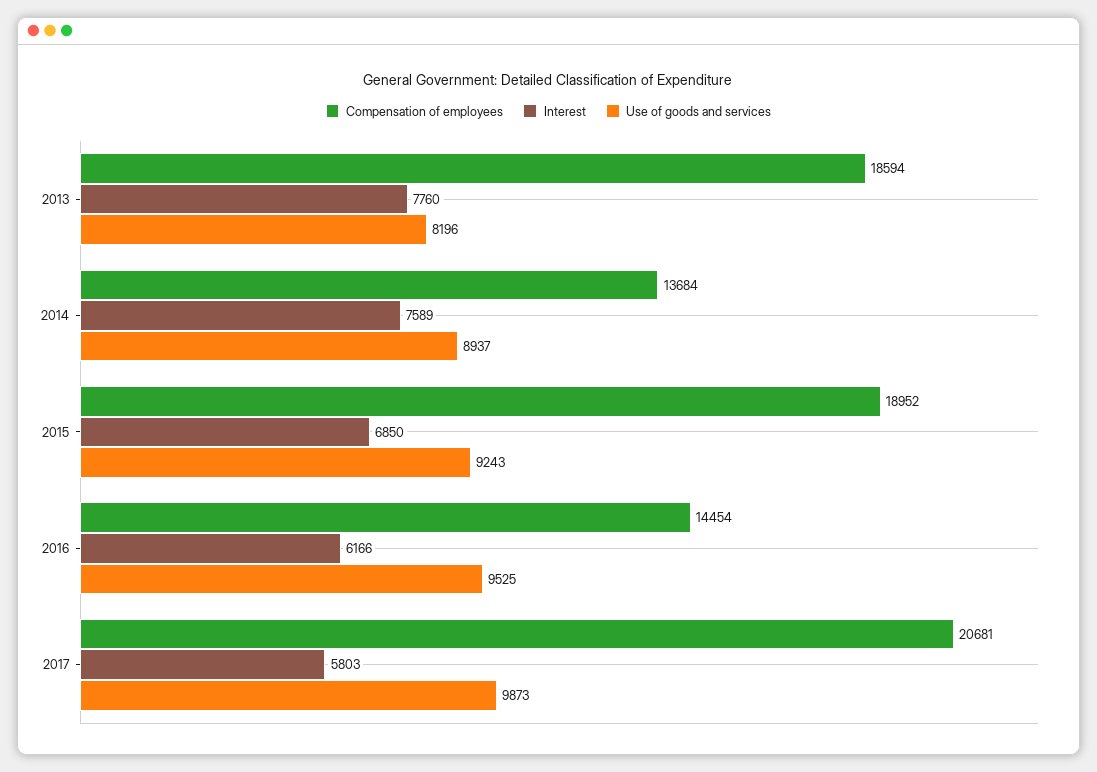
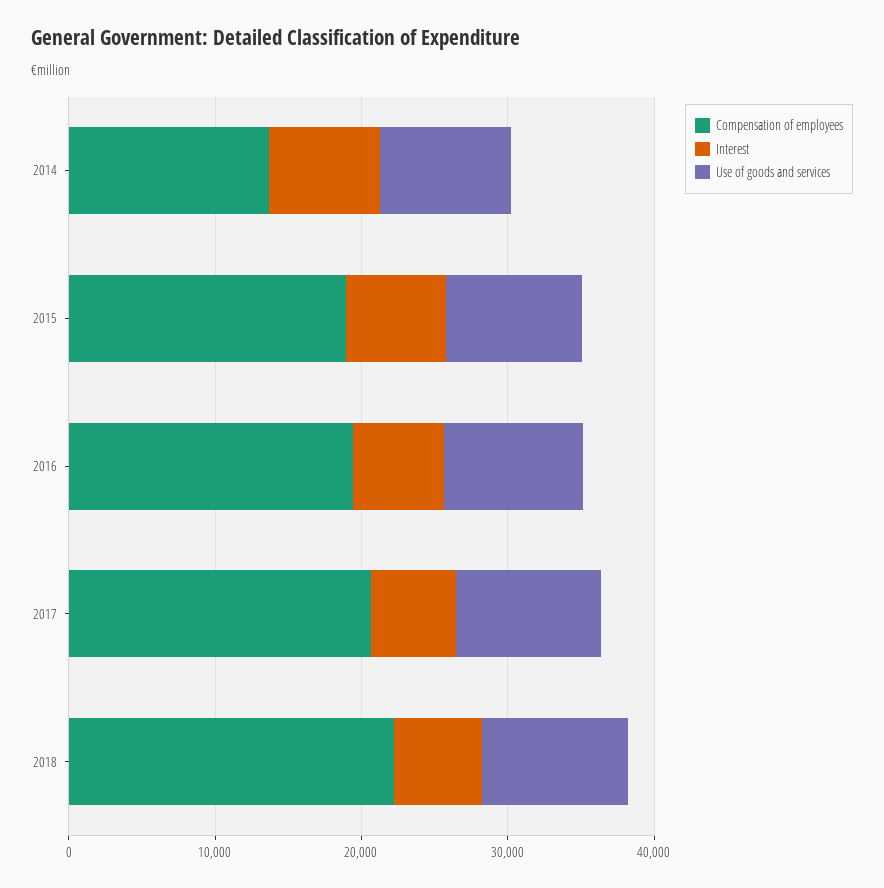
Compensation of employees, 2013: 18594 -> none
Interest, 2013: 7760 -> none
Use of goods and services, 2013: 8196 -> none
Compensation of employees, 2016: 14454 -> 20000
Compensation of employees, 2018: none -> 22000
Interest, 2018: none -> 6000
Use of goods and services, 2018: none -> 10000

